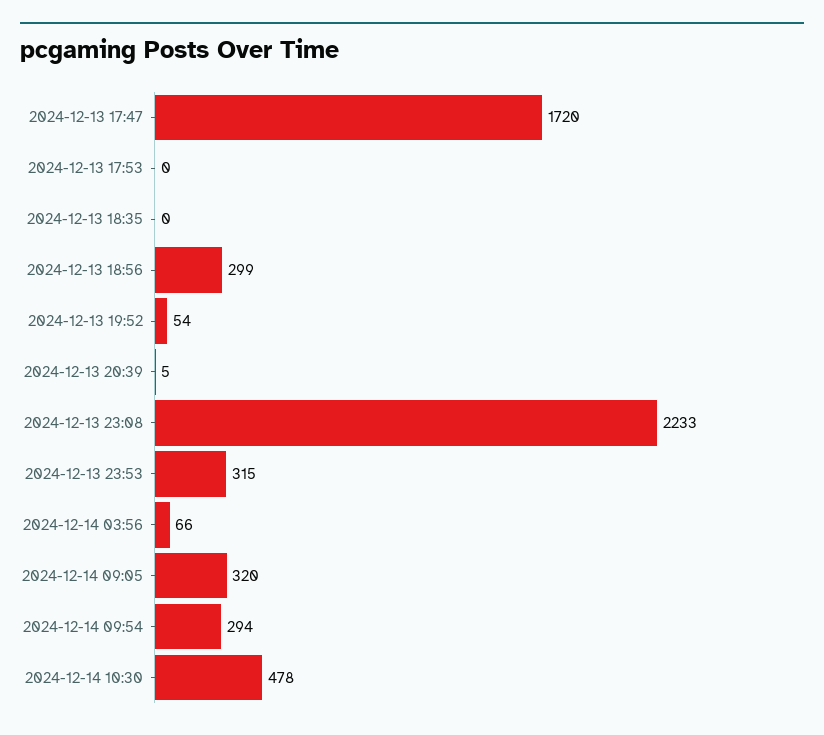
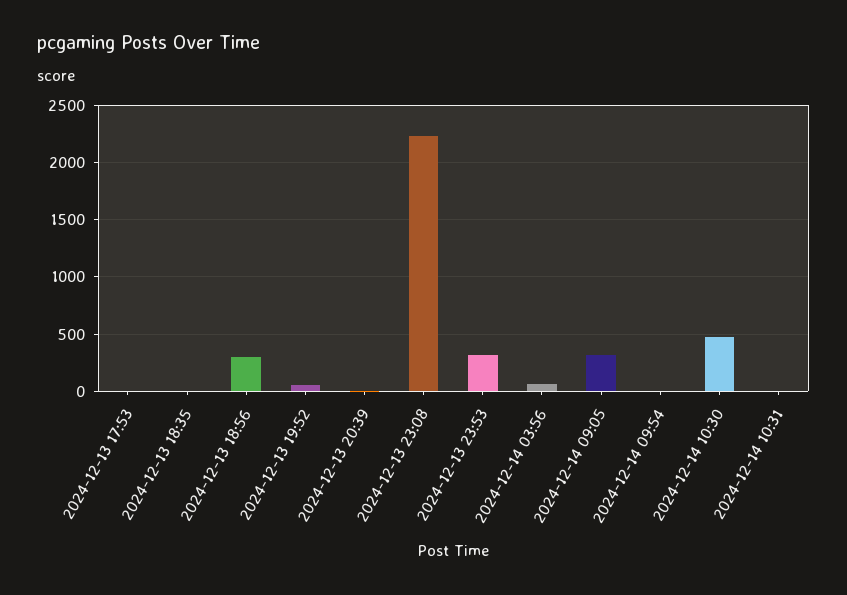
2024-12-13 17:47: 1720 -> none
2024-12-14 09:54: 294 -> 0
2024-12-14 10:31: none -> 0

